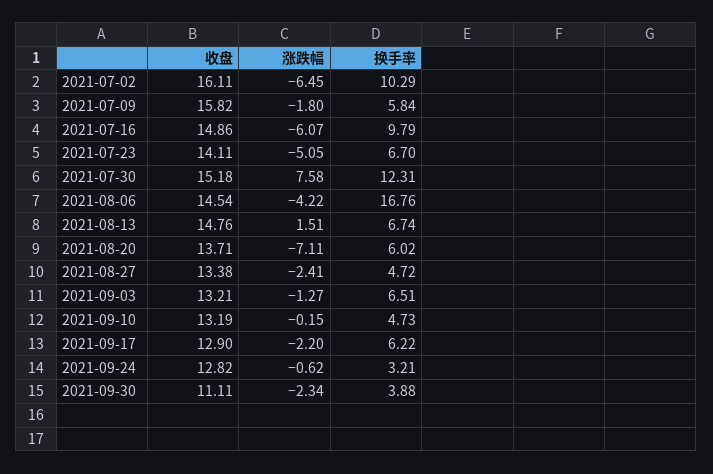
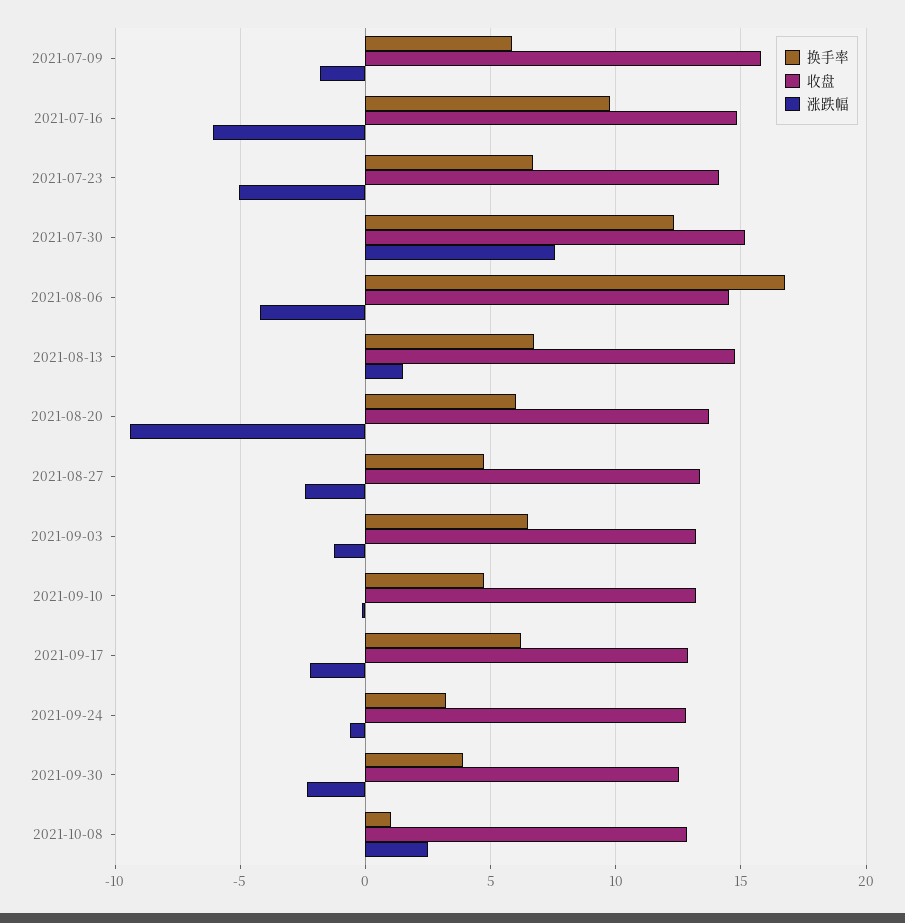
收盘, 2021-07-02: 16.11 -> none
涨跌幅, 2021-07-02: -6.45 -> none
换手率, 2021-07-02: 10.29 -> none
涨跌幅, 2021-08-20: -7.11 -> -9.5
收盘, 2021-09-30: 11.11 -> 12.5
换手率, 2021-10-08: none -> 1
收盘, 2021-10-08: none -> 13
涨跌幅, 2021-10-08: none -> 2.5

